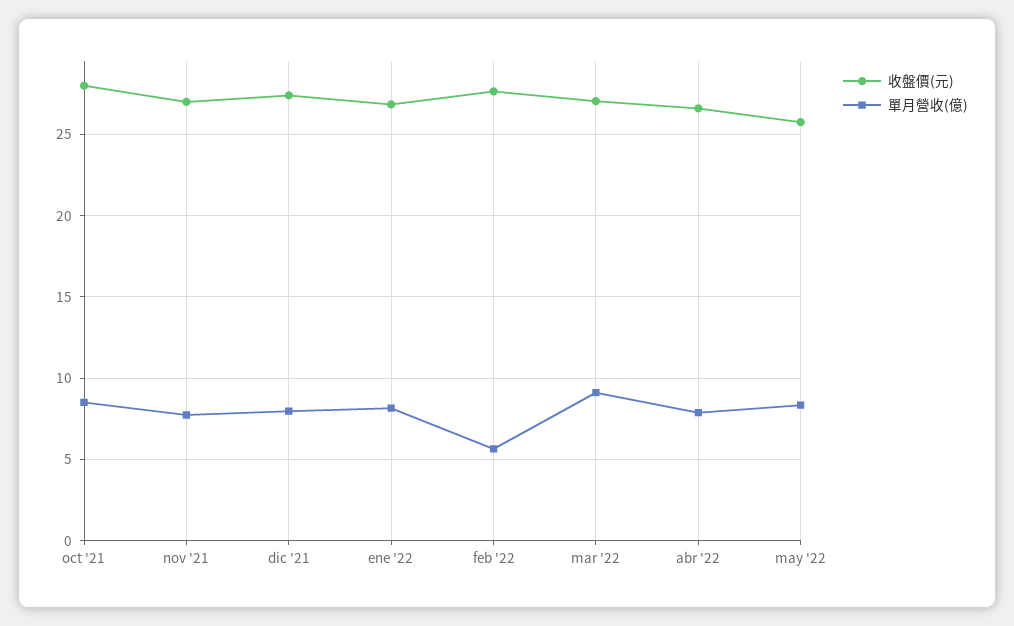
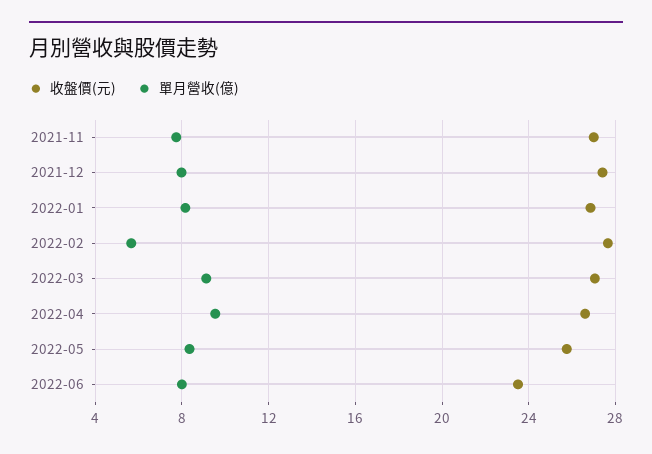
收盤價(元), oct '21: 28 -> none
單月營收(億), oct '21: 8.5 -> none
單月營收(億), abr '22: 8 -> 9.5
收盤價(元), 2022-06: none -> 23.5
單月營收(億), 2022-06: none -> 8

